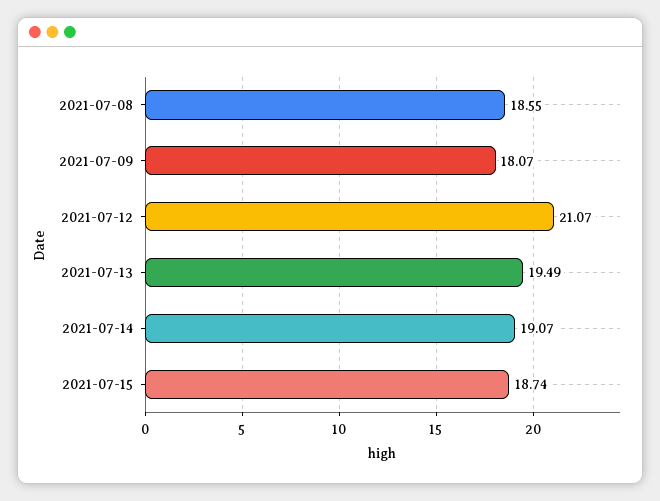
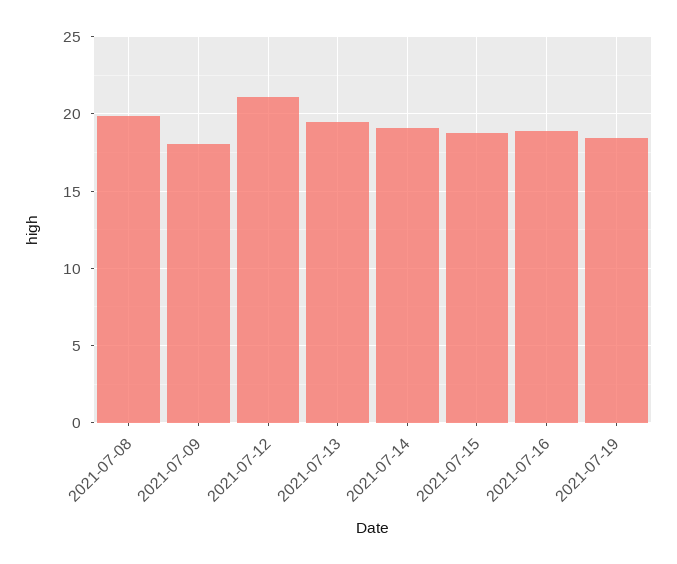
2021-07-08: 18.55 -> 20
2021-07-16: none -> 19
2021-07-19: none -> 18.5

